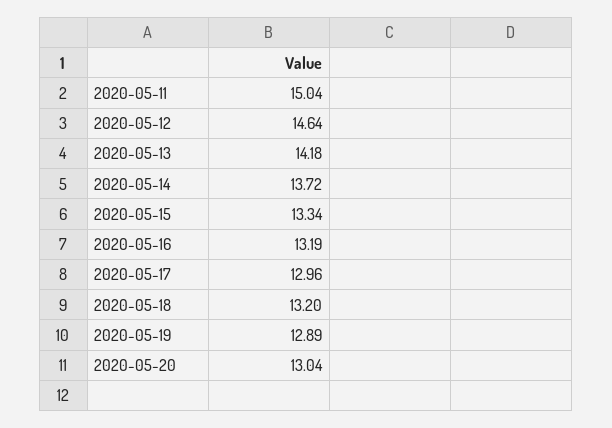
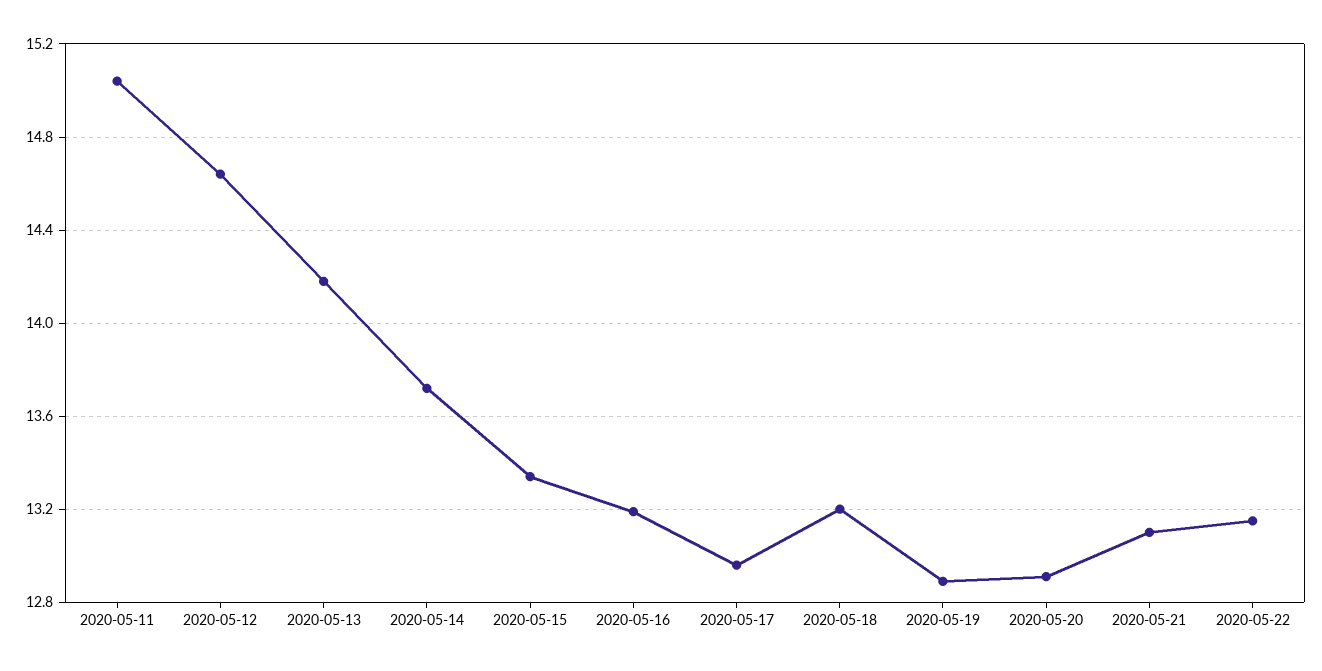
2020-05-20: 13.04 -> 12.9
2020-05-21: none -> 13.1
2020-05-22: none -> 13.15

